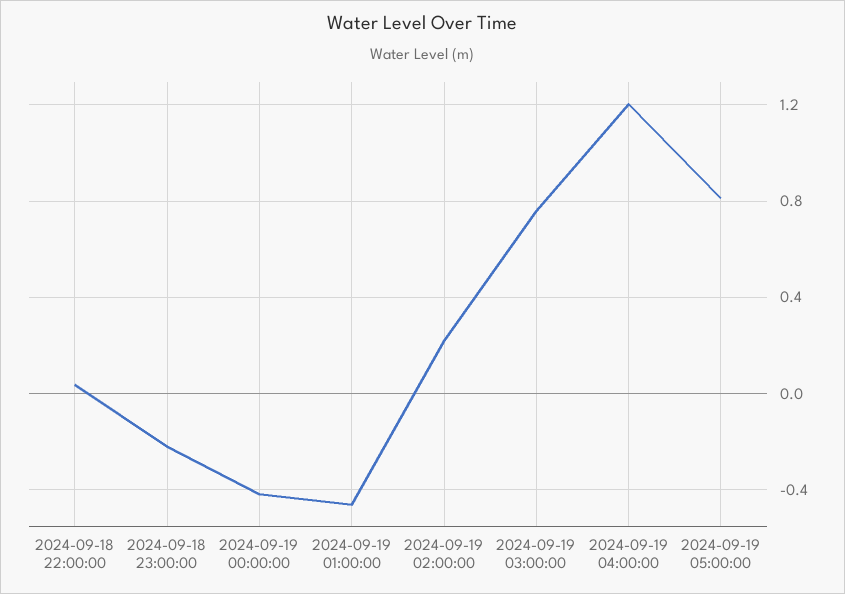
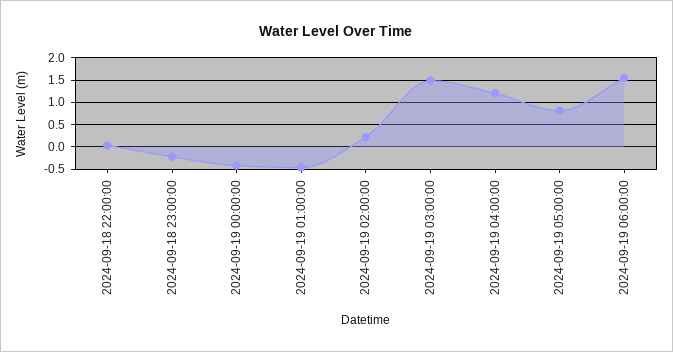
2024-09-19 03:00:00: 0.75 -> 1.5
2024-09-19 06:00:00: none -> 1.5

